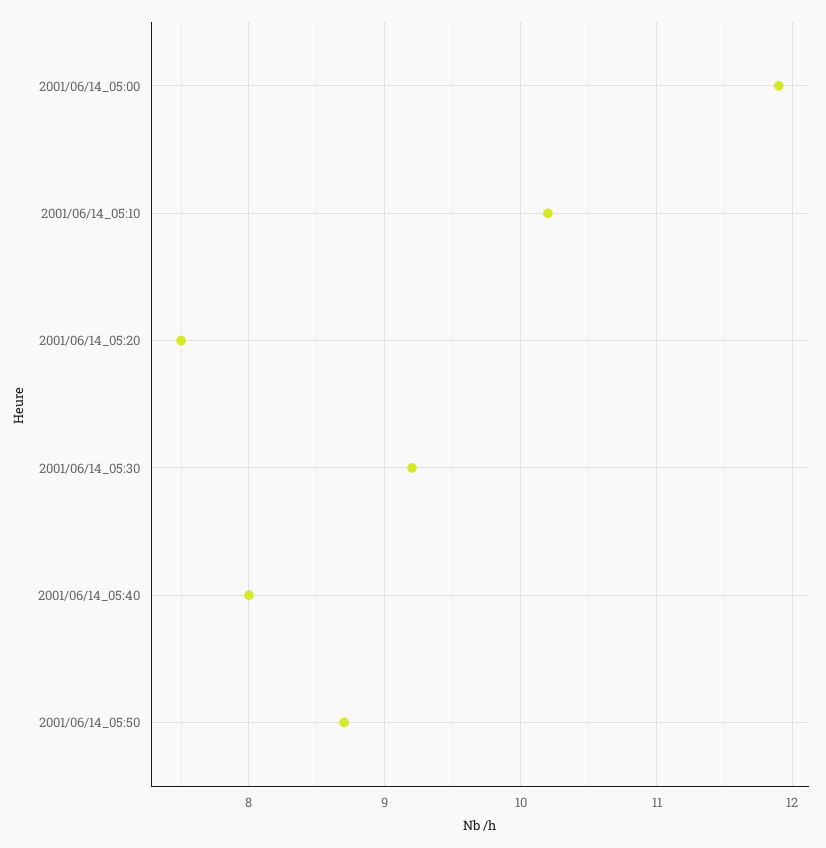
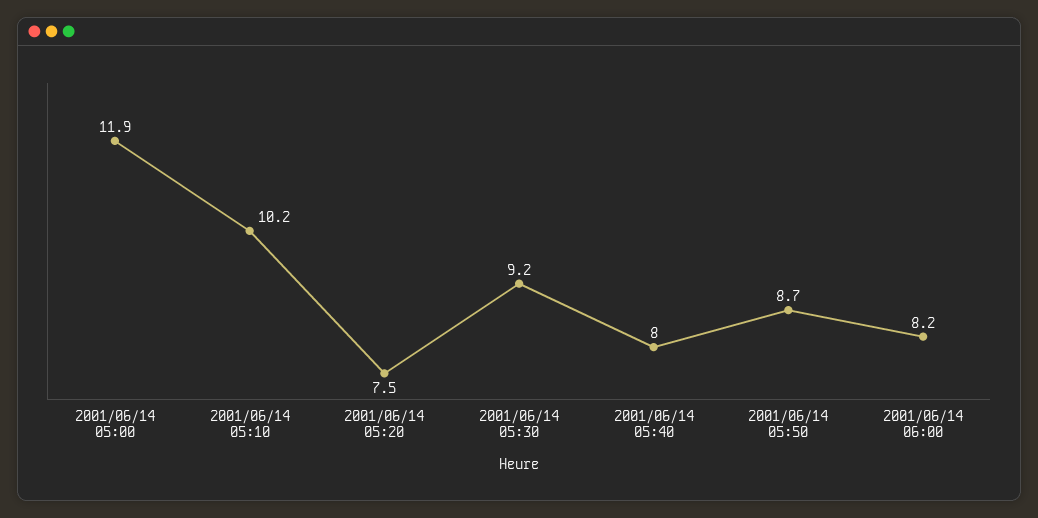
2001/06/14 06:00: none -> 8.2

